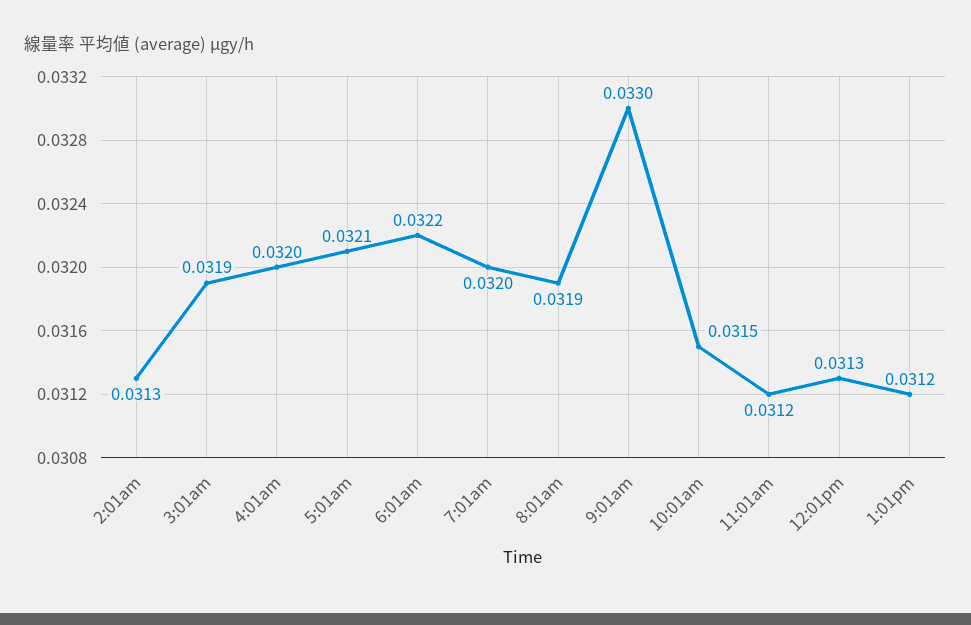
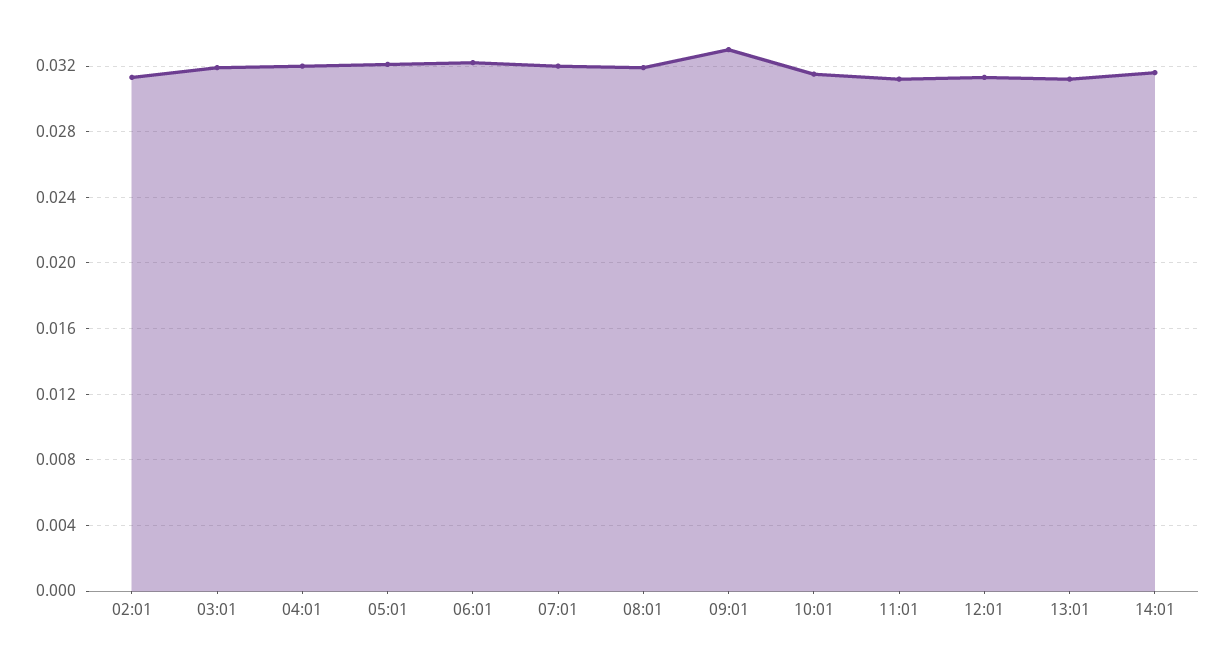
14:01: none -> 0.0315

